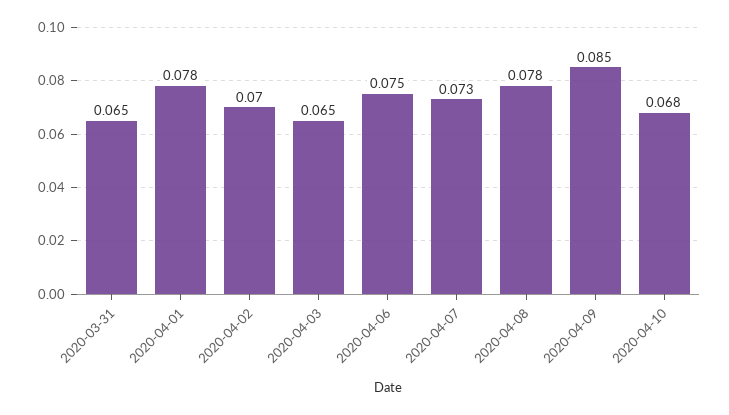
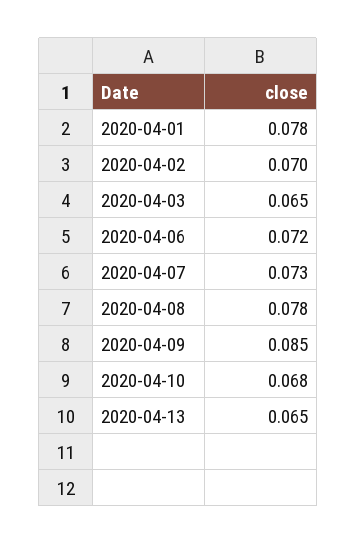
2020-03-31: 0.065 -> none
2020-04-06: 0.075 -> 0.072
2020-04-13: none -> 0.065

